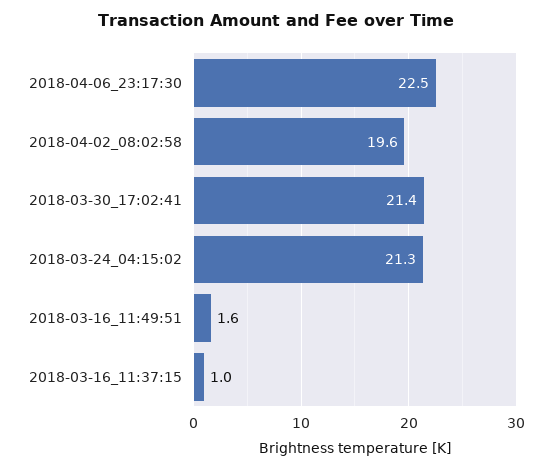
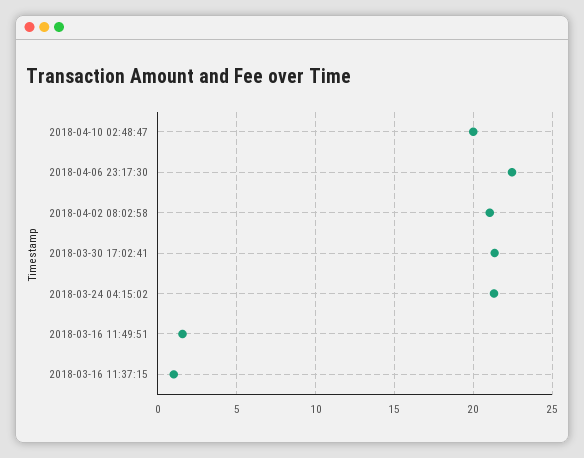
2018-04-02_08:02:58: 19.6 -> 21
2018-04-10 02:48:47: none -> 20

